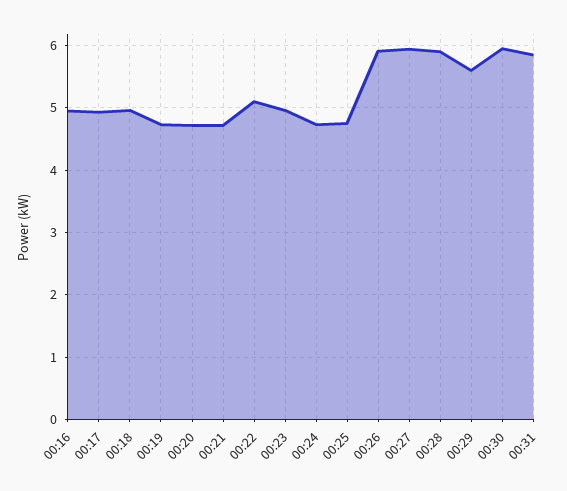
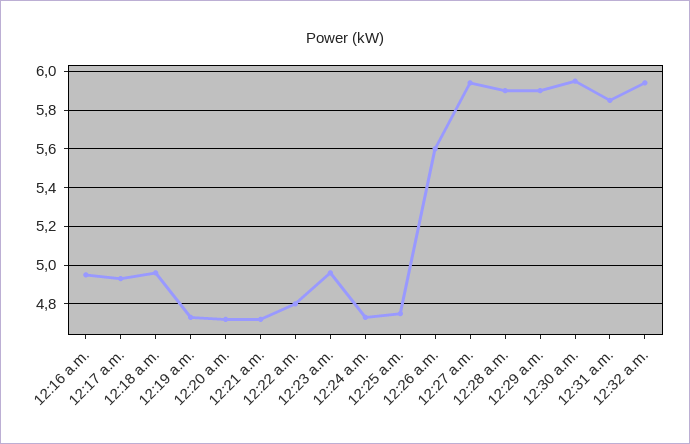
00:22: 5.1 -> 4.8
00:26: 5.9 -> 5.6
00:29: 5.6 -> 5.9
12:32 a.m.: none -> 5.95

